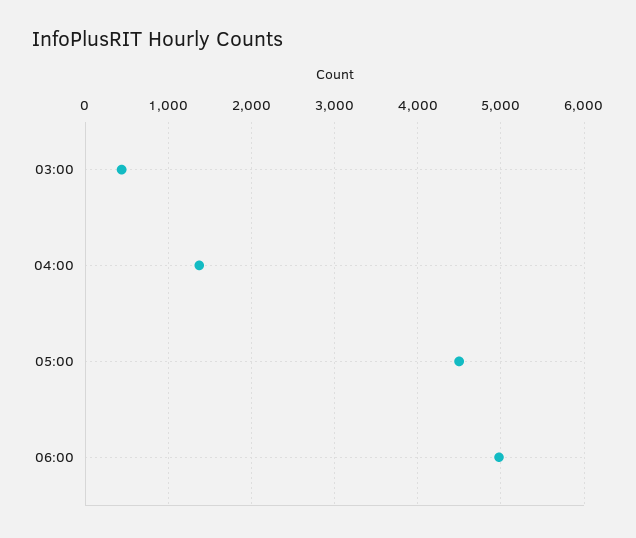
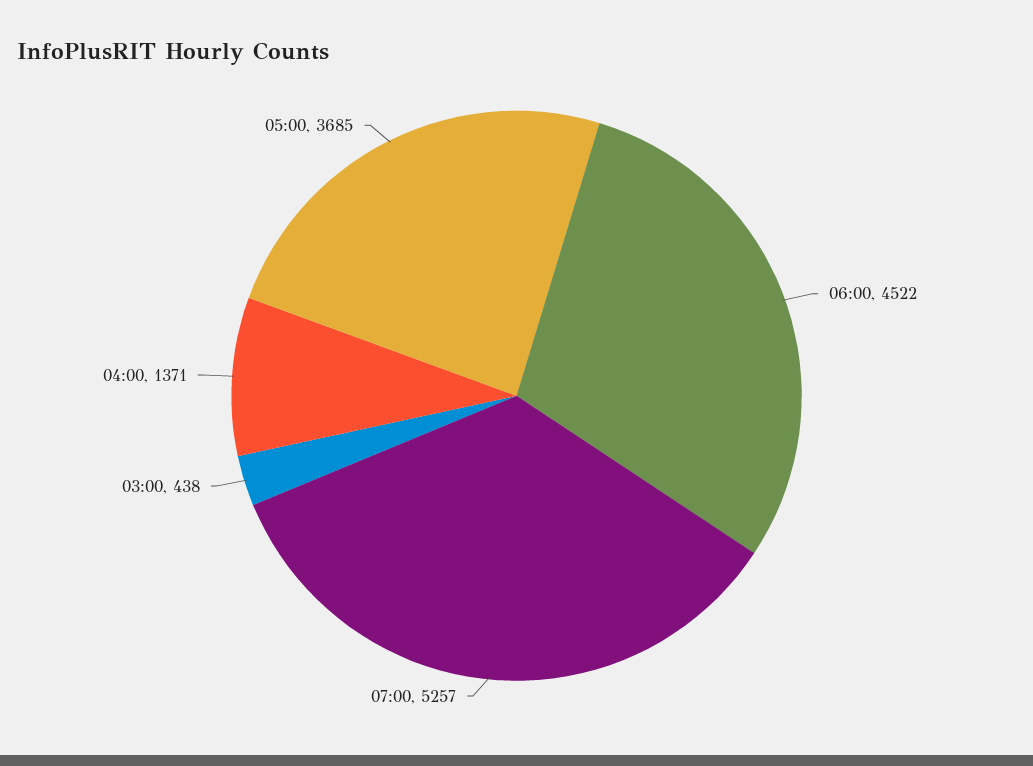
05:00: 4500 -> 3685
06:00: 5000 -> 4522
07:00: none -> 5257

